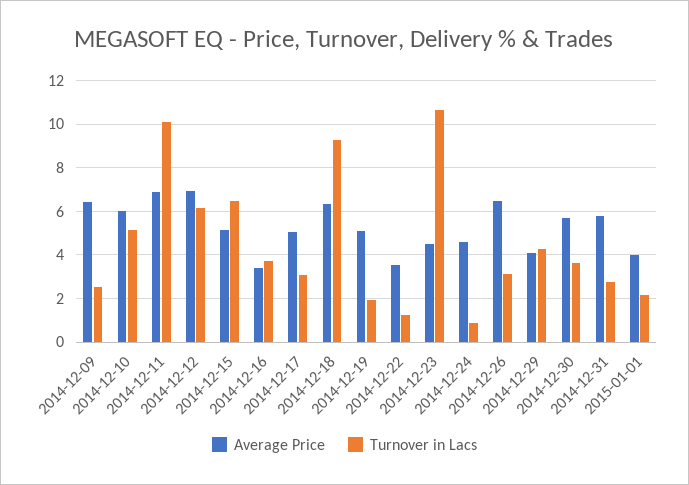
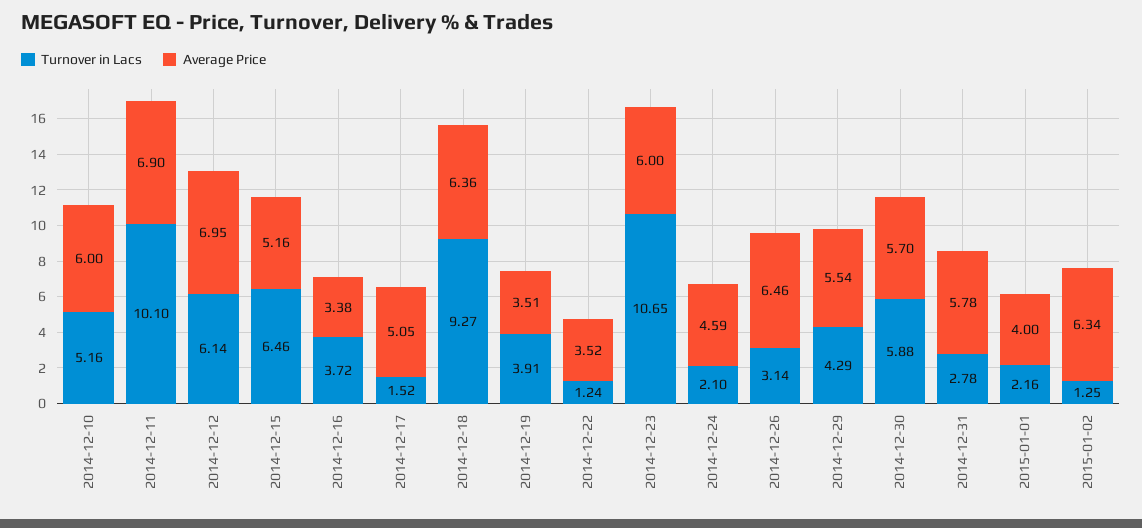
Average Price, 2014-12-09: 6.5 -> none
Turnover in Lacs, 2014-12-09: 2.5 -> none
Turnover in Lacs, 2014-12-17: 3 -> 1.52
Average Price, 2014-12-19: 5 -> 3.51
Turnover in Lacs, 2014-12-19: 2 -> 3.91
Average Price, 2014-12-23: 4.5 -> 6
Turnover in Lacs, 2014-12-24: 1 -> 2.1
Average Price, 2014-12-29: 4 -> 5.54
Turnover in Lacs, 2014-12-30: 3.5 -> 5.88
Turnover in Lacs, 2015-01-02: none -> 1.25
Average Price, 2015-01-02: none -> 6.34

